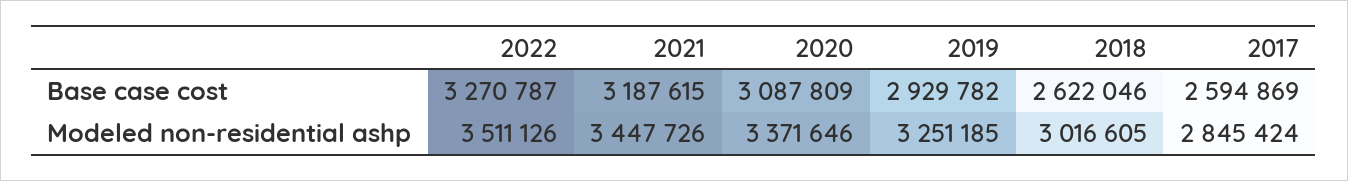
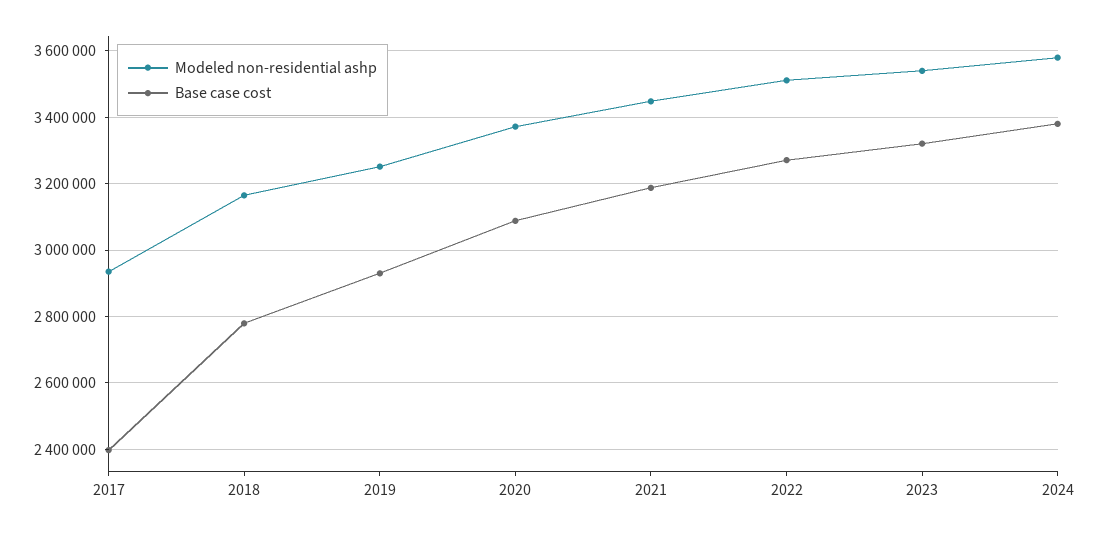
Base case cost, 2018: 2622046 -> 2780000
Base case cost, 2017: 2594869 -> 2400000
Modeled non-residential ashp, 2018: 3016605 -> 3160000
Modeled non-residential ashp, 2017: 2845424 -> 2940000
Modeled non-residential ashp, 2023: none -> 3540000
Base case cost, 2023: none -> 3320000
Modeled non-residential ashp, 2024: none -> 3580000
Base case cost, 2024: none -> 3380000

